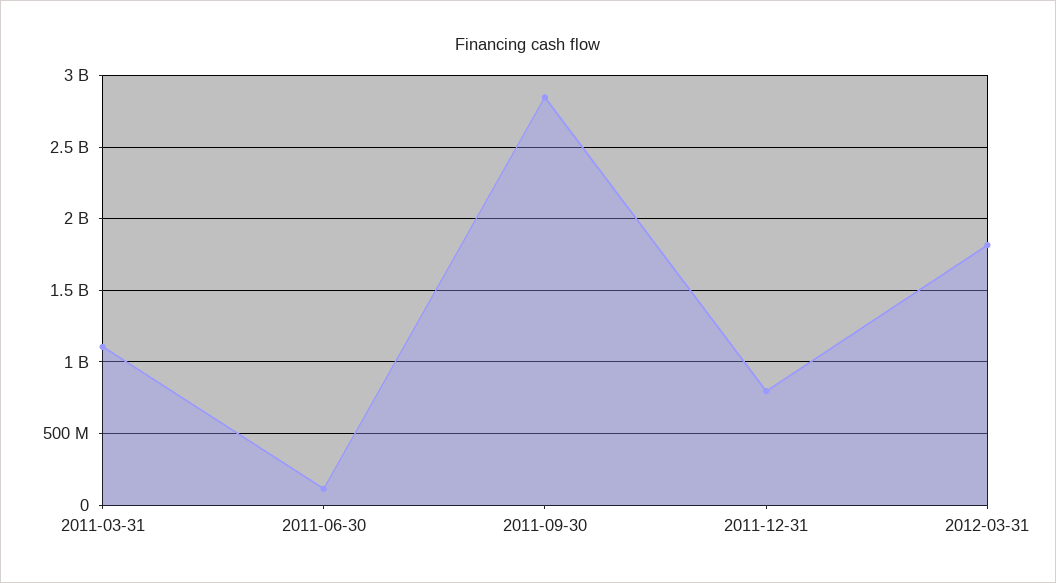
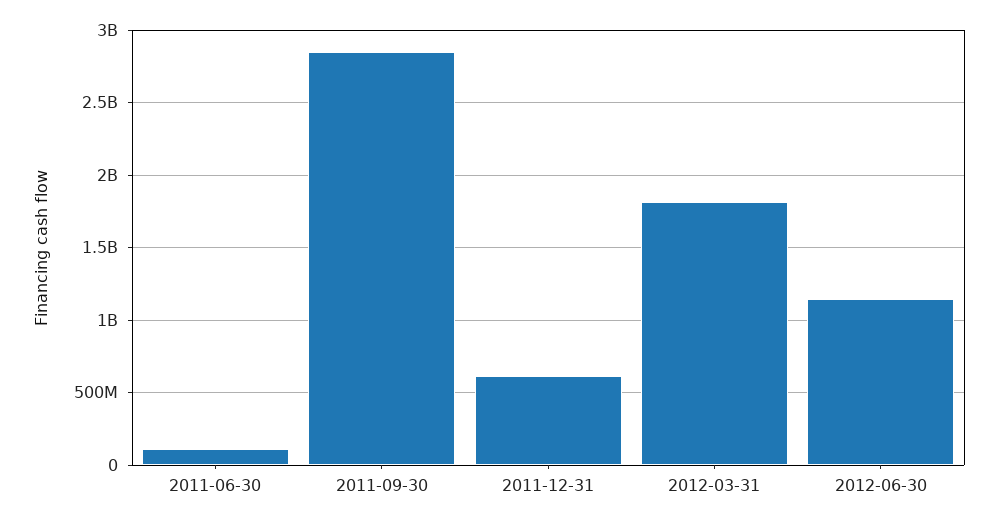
2011-03-31: 1100000000 -> none
2011-12-31: 800000000 -> 600000000
2012-06-30: none -> 1150000000

